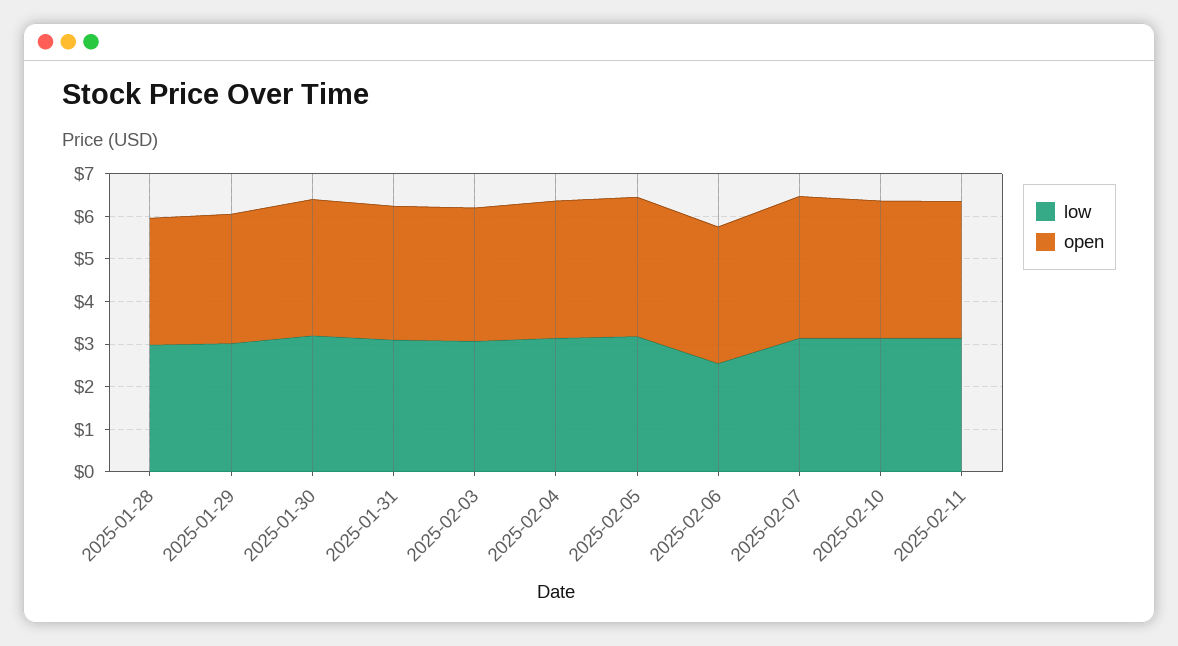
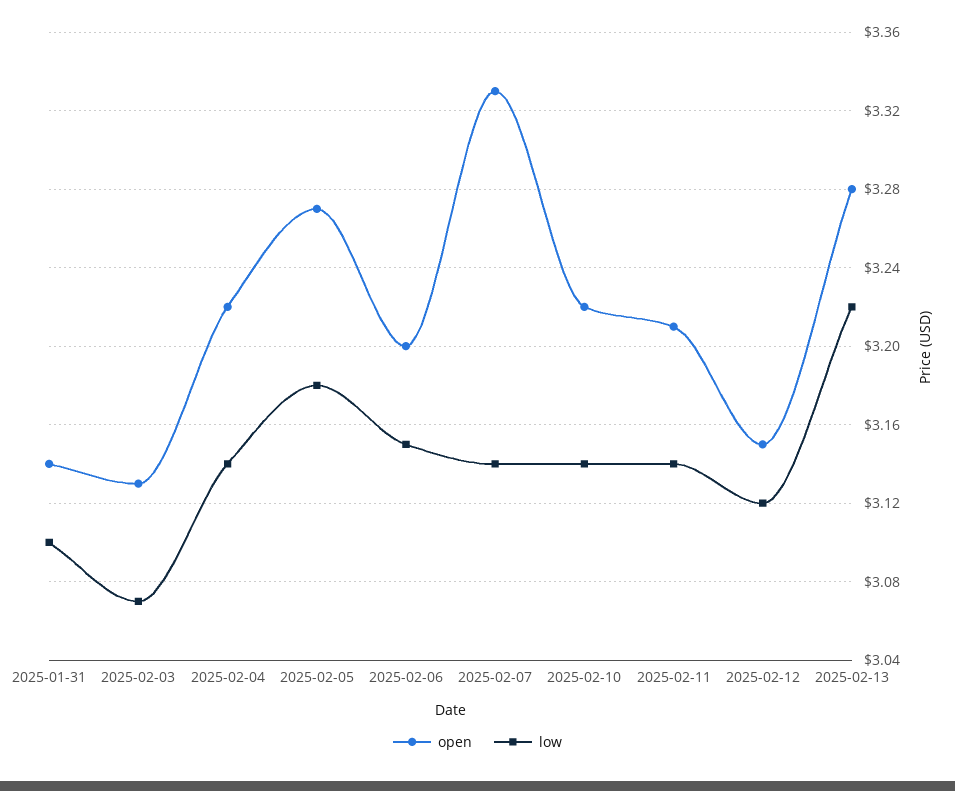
low, 2025-01-28: 3 -> none
open, 2025-01-28: 3 -> none
low, 2025-01-29: 3 -> none
open, 2025-01-29: 3 -> none
low, 2025-01-30: 3.2 -> none
open, 2025-01-30: 3.2 -> none
low, 2025-02-06: 2.6 -> 3.15
open, 2025-02-12: none -> 3.15
low, 2025-02-12: none -> 3.12
open, 2025-02-13: none -> 3.28
low, 2025-02-13: none -> 3.22

